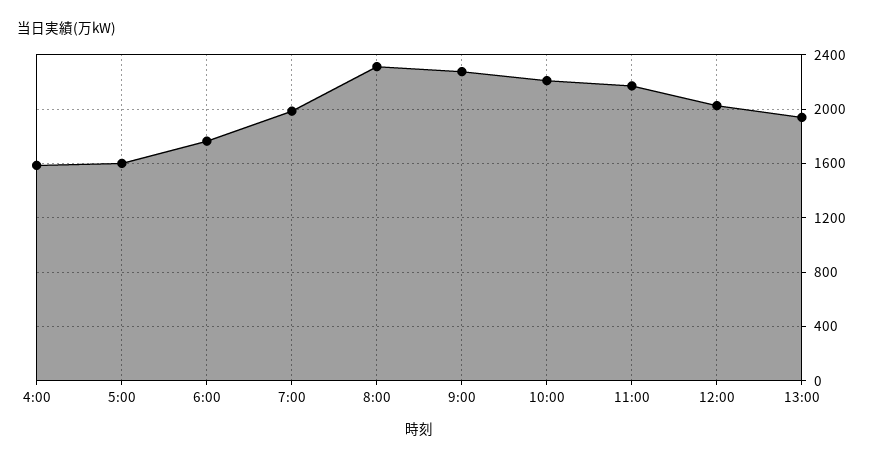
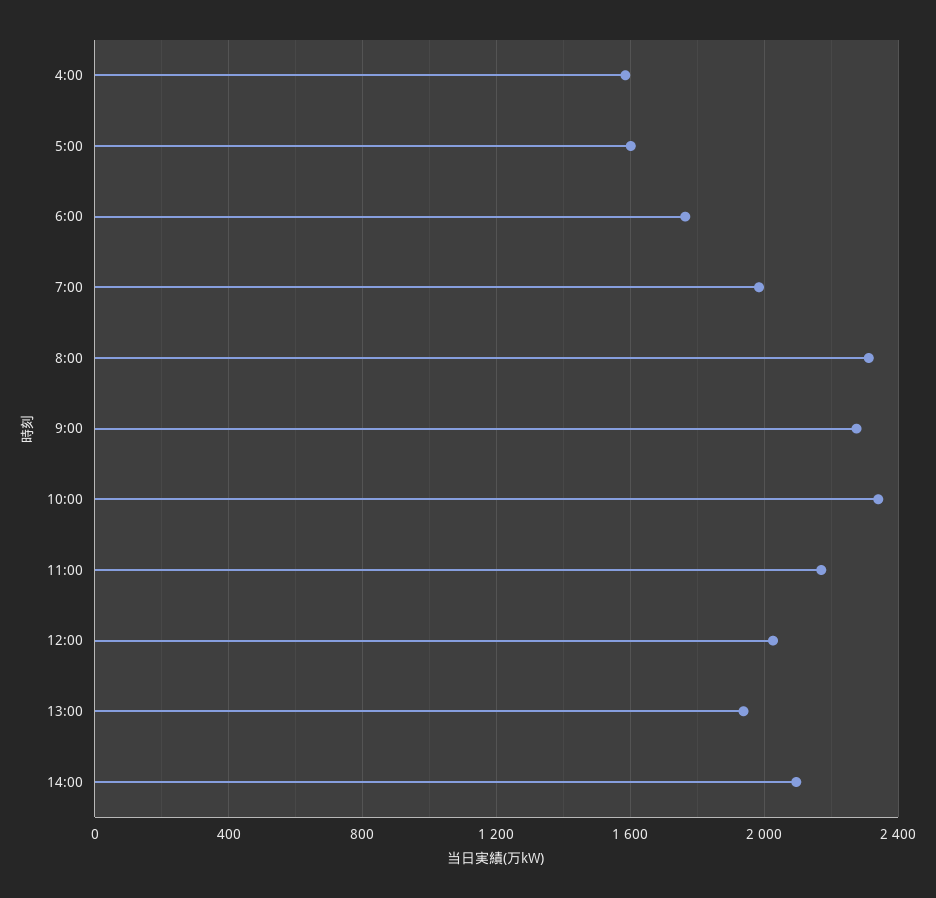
10:00: 2200 -> 2350
14:00: none -> 2100

